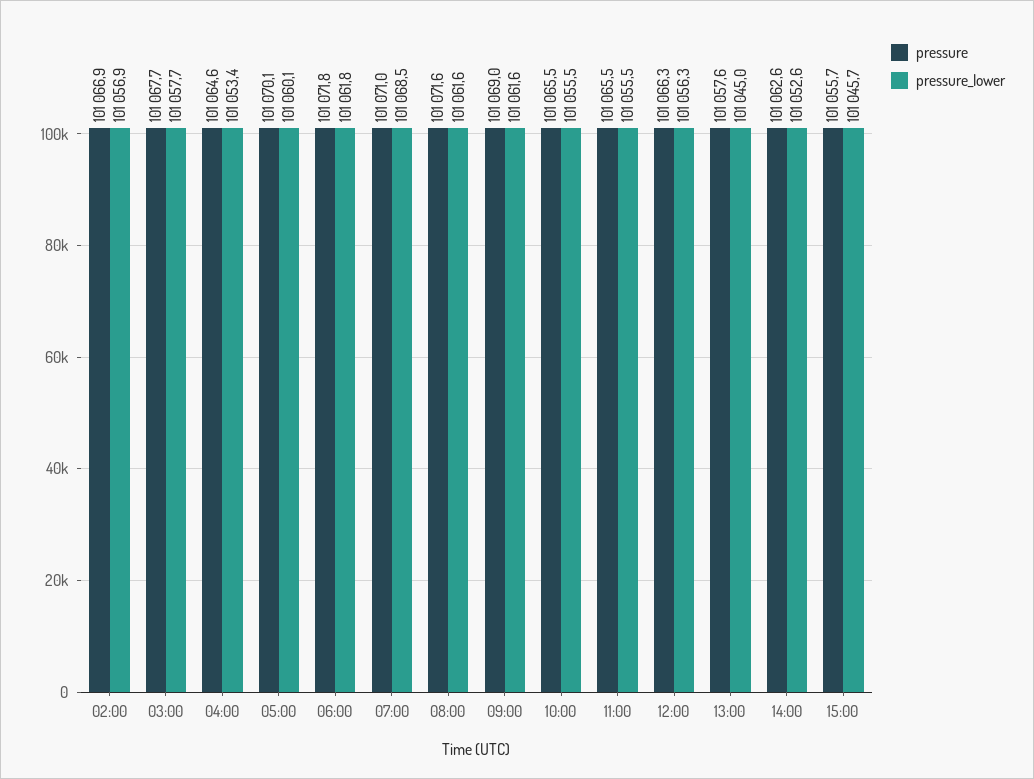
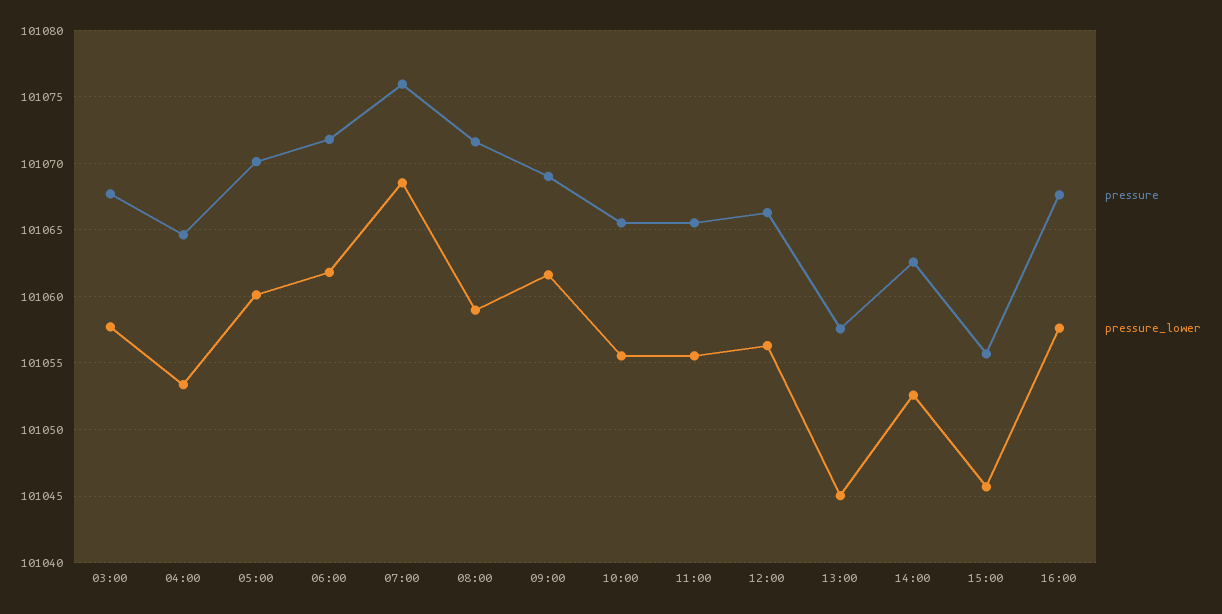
pressure, 02:00: 101066.9 -> none
pressure_lower, 02:00: 101056.9 -> none
pressure, 07:00: 101071 -> 101076
pressure_lower, 08:00: 101061.6 -> 101059
pressure, 16:00: none -> 101067.5
pressure_lower, 16:00: none -> 101057.5

